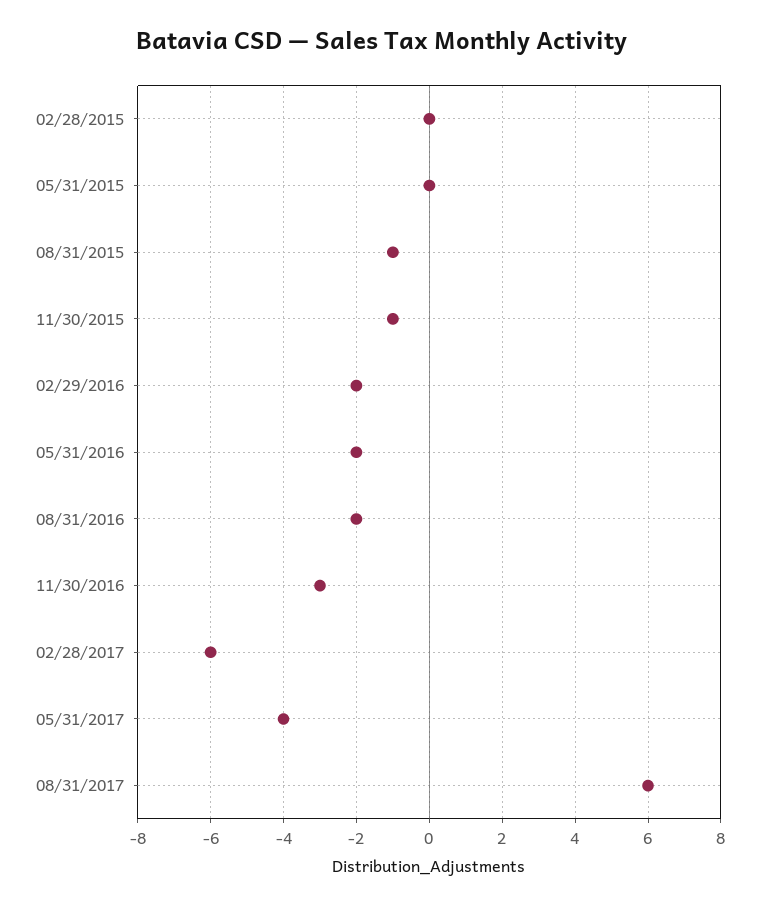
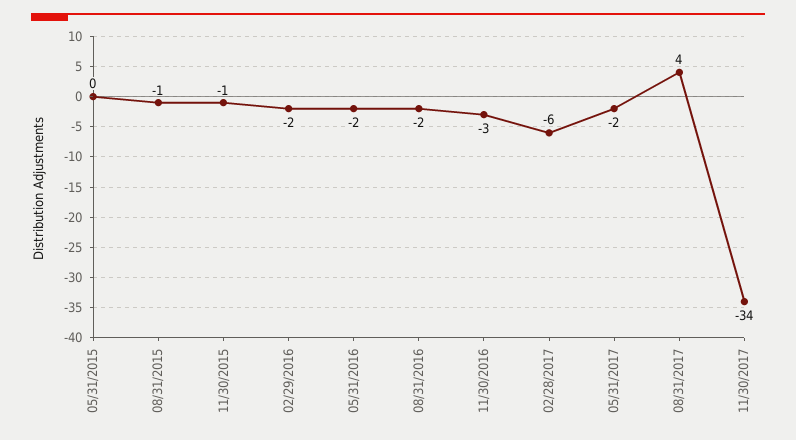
02/28/2015: 0 -> none
05/31/2017: -4 -> -2
08/31/2017: 6 -> 4
11/30/2017: none -> -34

